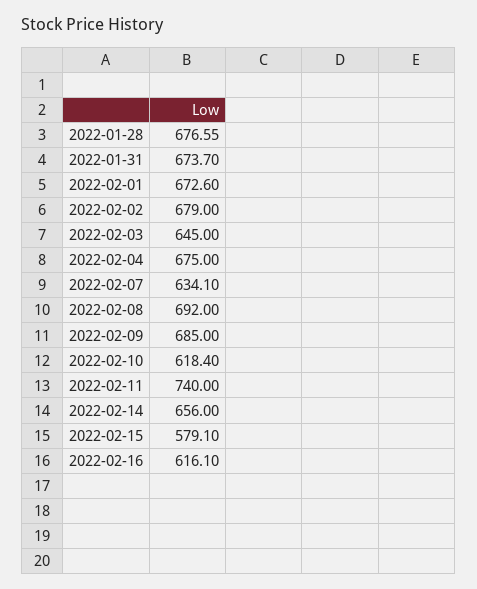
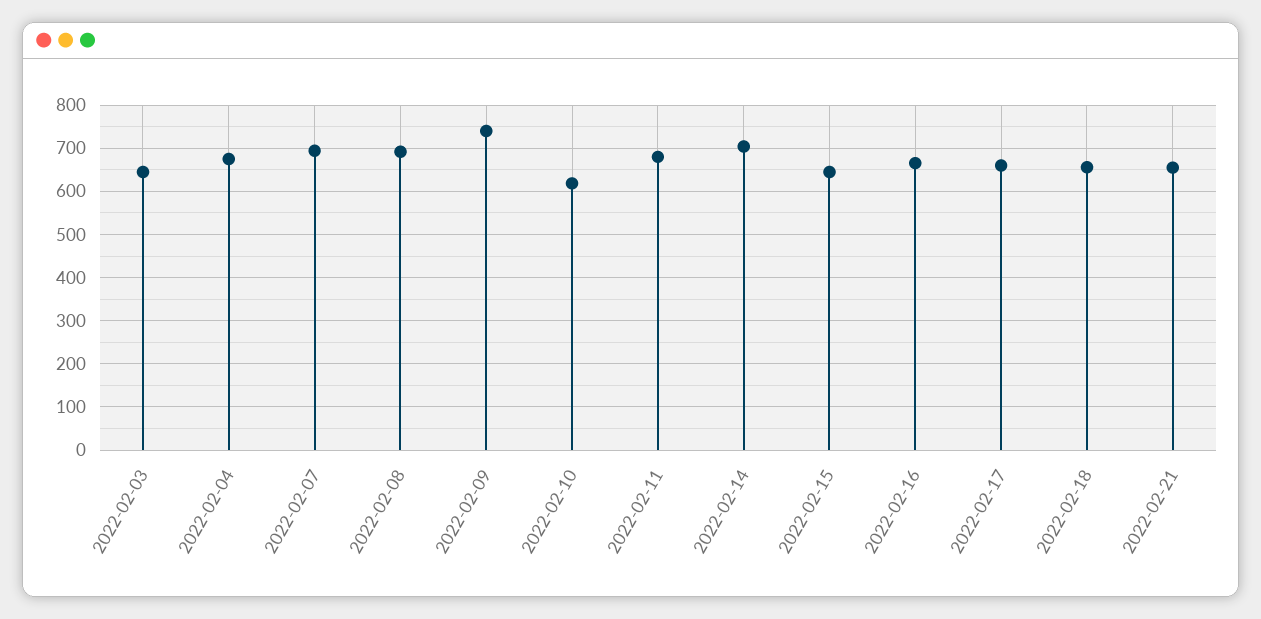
2022-01-28: 676.55 -> none
2022-01-31: 673.7 -> none
2022-02-01: 672.6 -> none
2022-02-02: 679 -> none
2022-02-07: 634.1 -> 700
2022-02-09: 685 -> 740
2022-02-11: 740 -> 680
2022-02-14: 656 -> 700
2022-02-15: 579.1 -> 640
2022-02-16: 616.1 -> 660
2022-02-17: none -> 660
2022-02-18: none -> 660
2022-02-21: none -> 660

